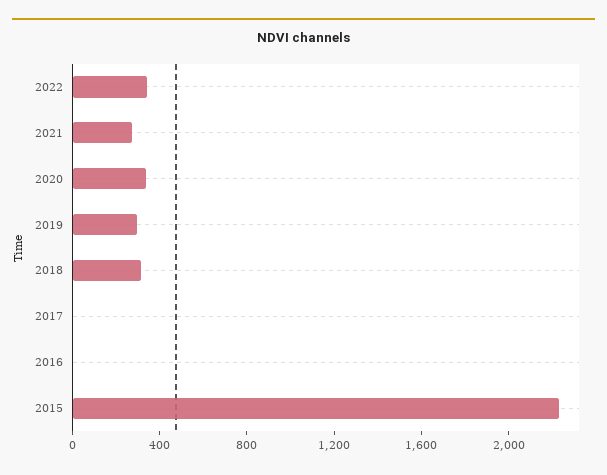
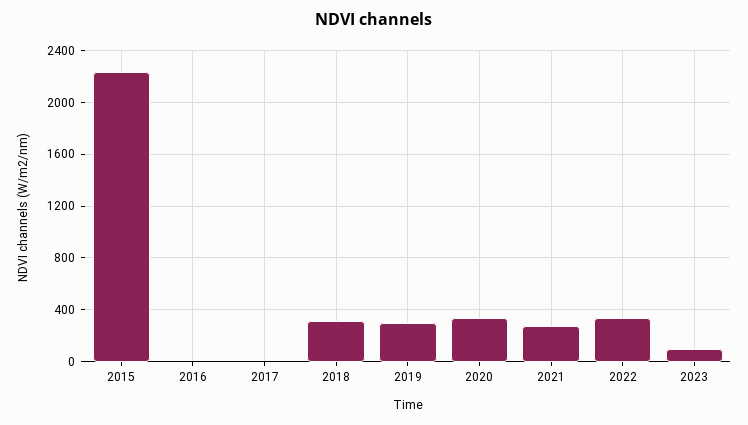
2023: none -> 100

